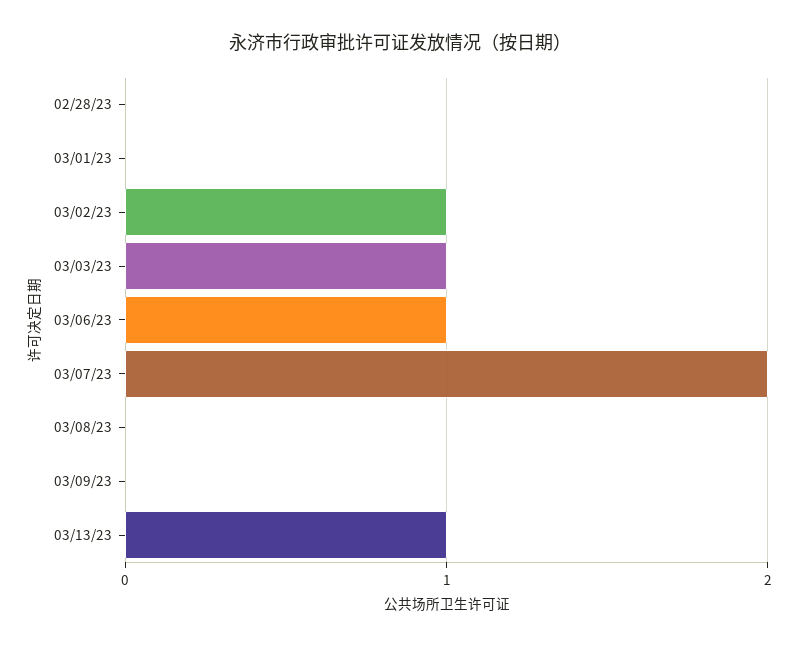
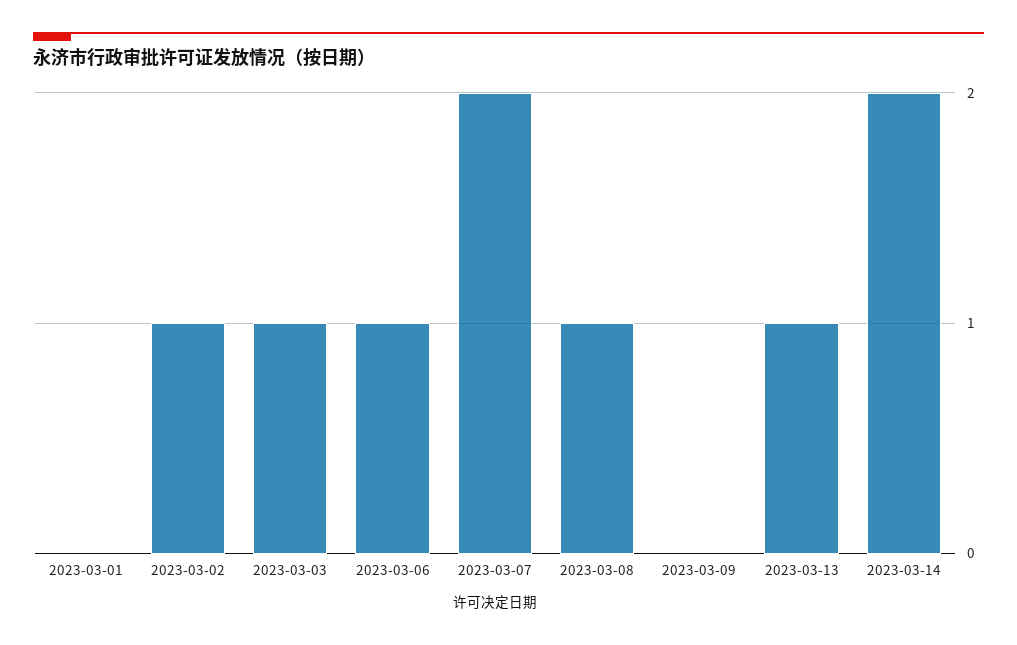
02/28/23: 0 -> none
03/08/23: 0 -> 1
2023-03-14: none -> 2

